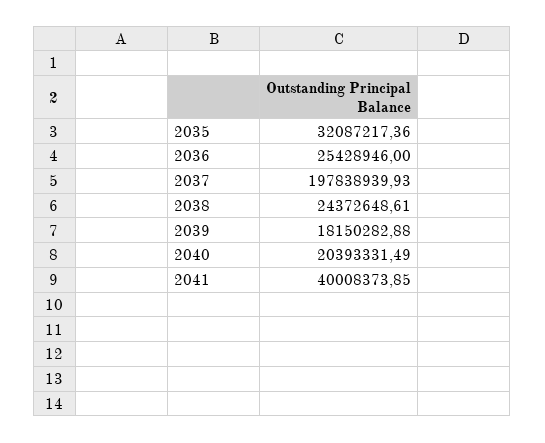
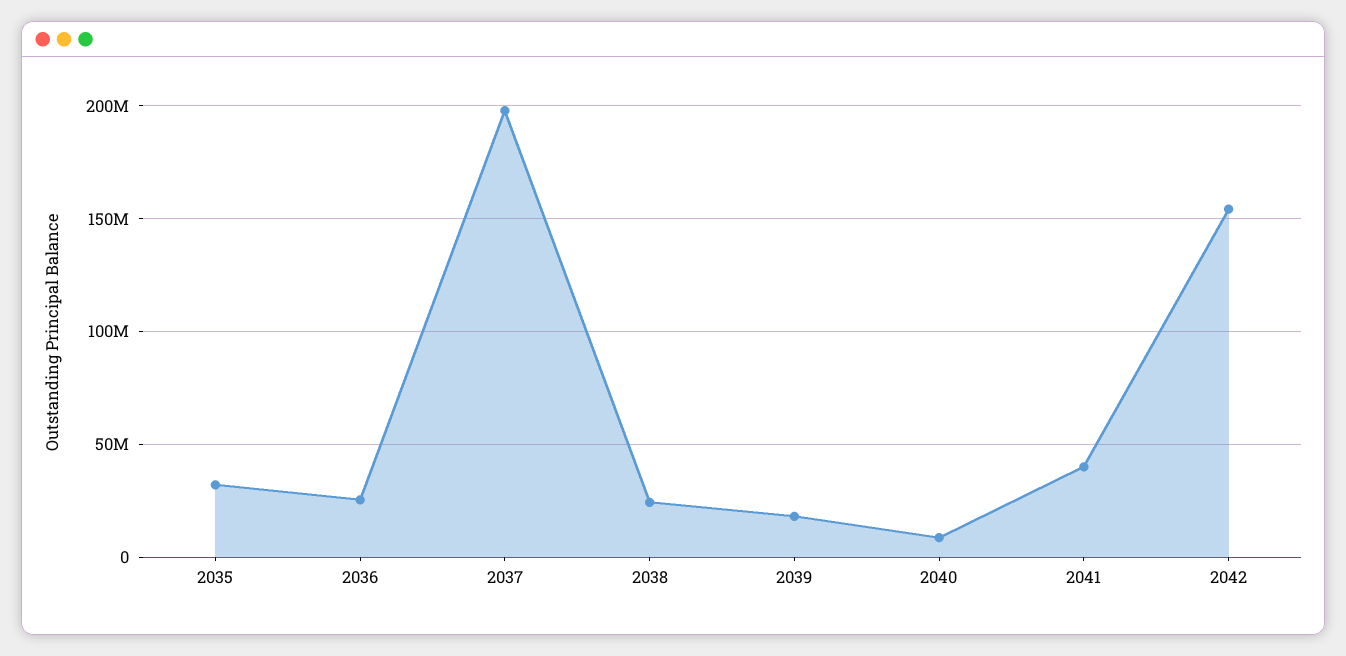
2040: 20393331.49 -> 10000000
2042: none -> 155000000

